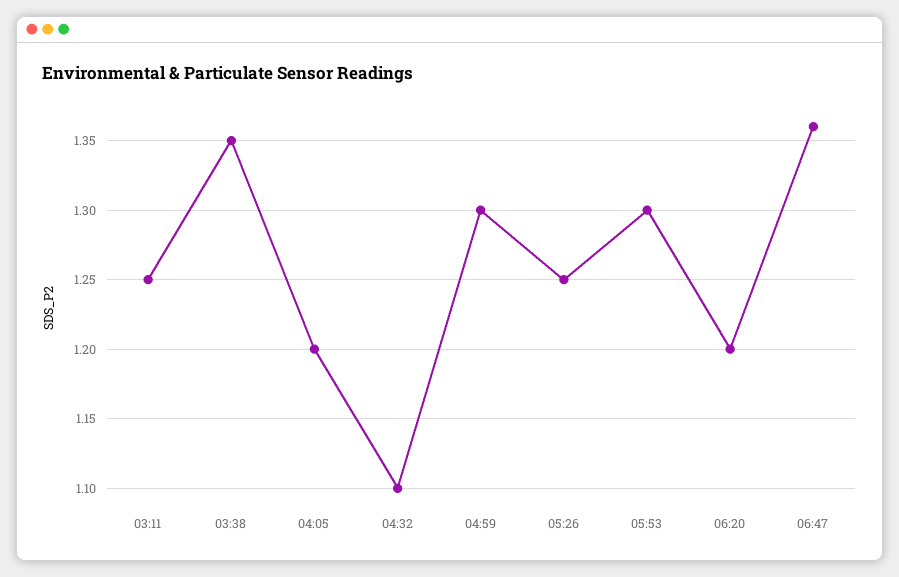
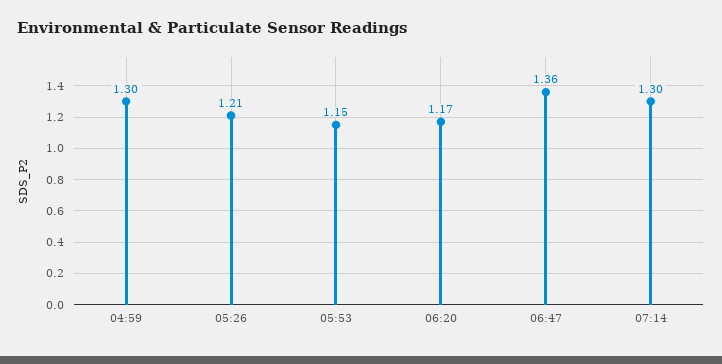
03:11: 1.25 -> none
03:38: 1.35 -> none
04:05: 1.2 -> none
04:32: 1.1 -> none
05:26: 1.25 -> 1.21
05:53: 1.3 -> 1.15
06:20: 1.2 -> 1.17
07:14: none -> 1.3

